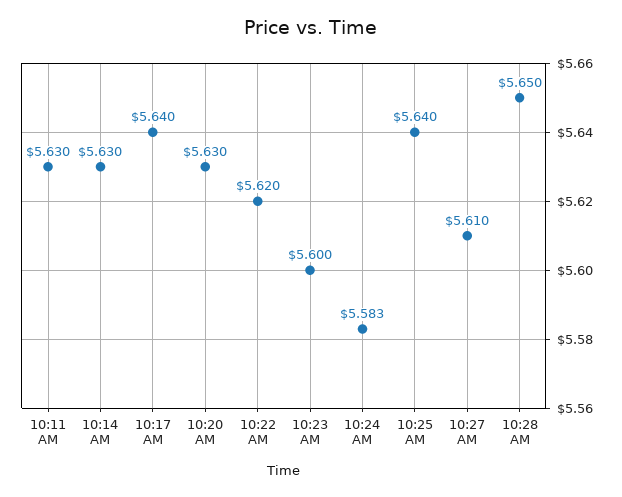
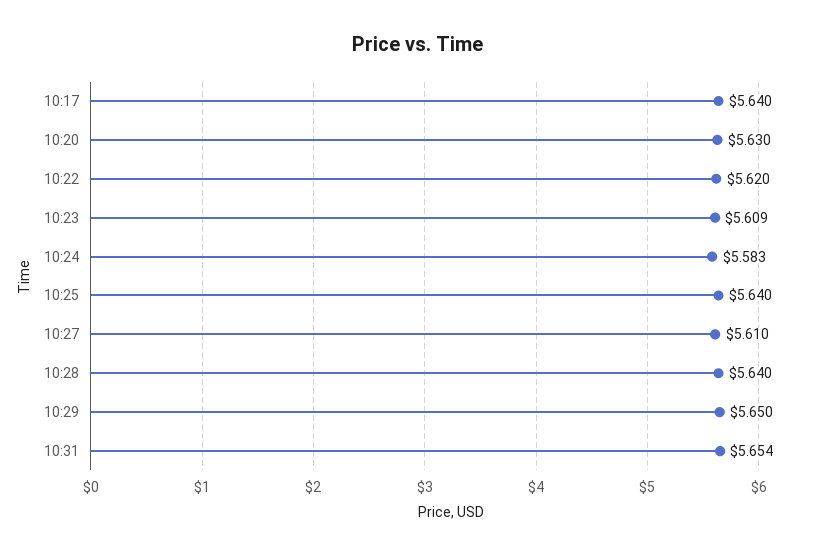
10:11 AM: 5.63 -> none
10:14 AM: 5.63 -> none
10:23 AM: 5.6 -> 5.609
10:28 AM: 5.65 -> 5.64
10:29: none -> 5.65
10:31: none -> 5.654

